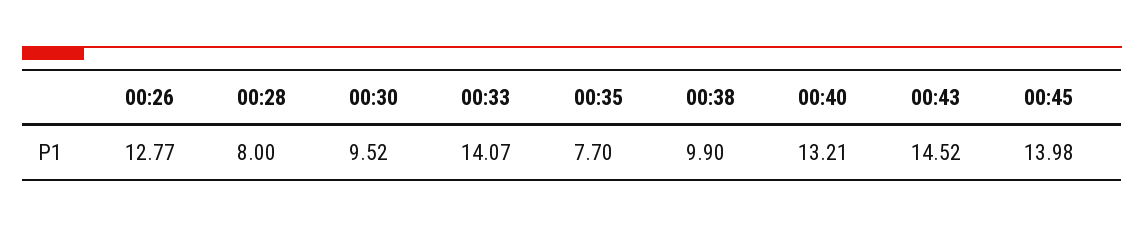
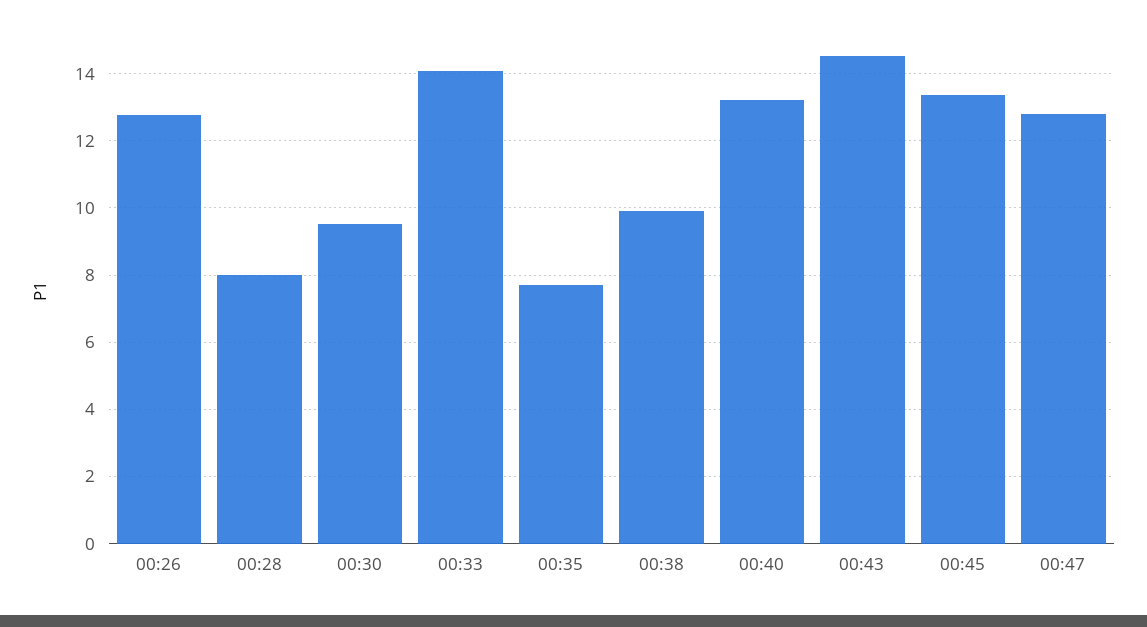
00:45: 13.98 -> 13.4
00:47: none -> 12.8

